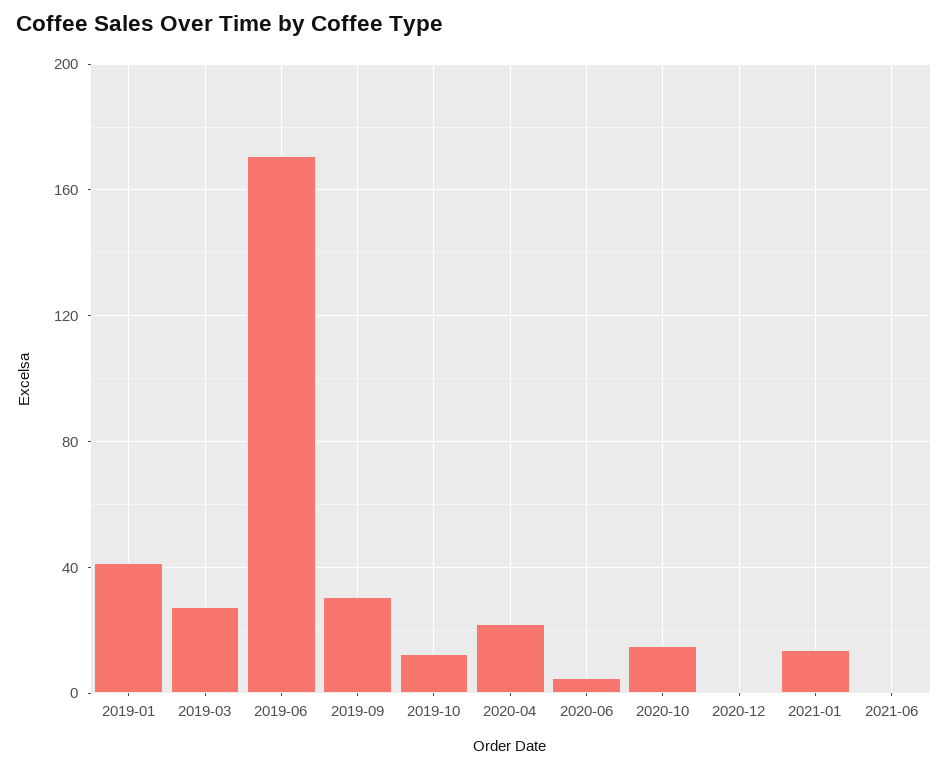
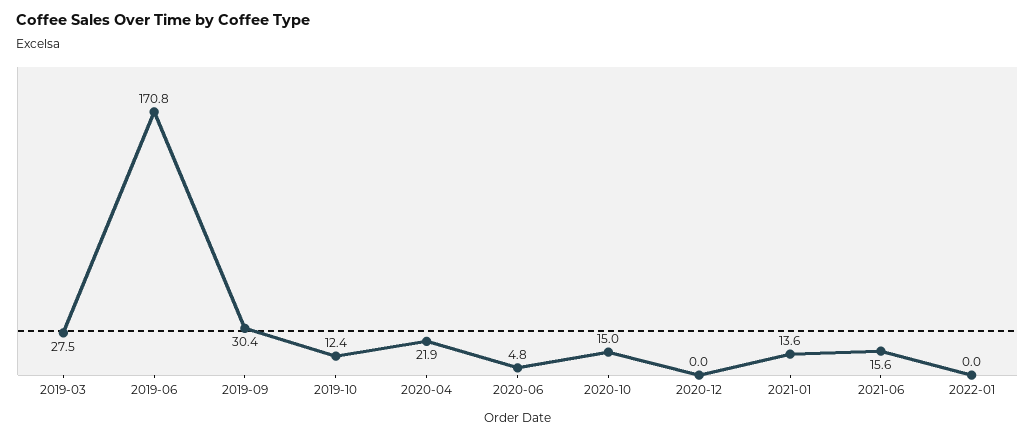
2019-01: 40 -> none
2021-06: 0 -> 15.6
2022-01: none -> 0

